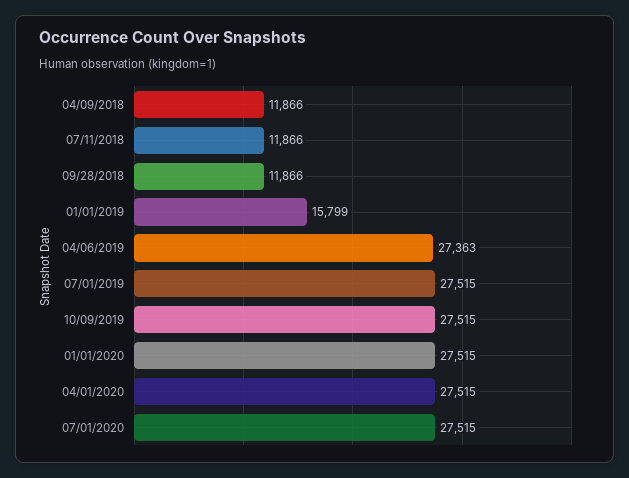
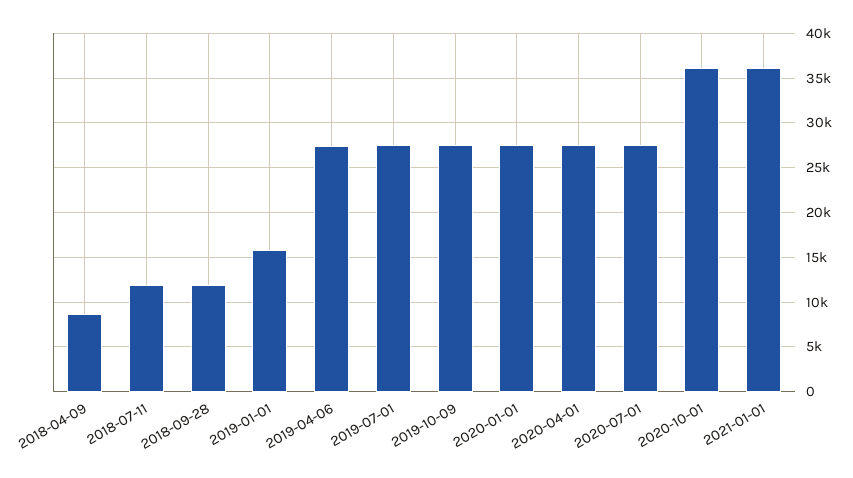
04/09/2018: 11866 -> 9000
2020-10-01: none -> 36000
2021-01-01: none -> 36000

